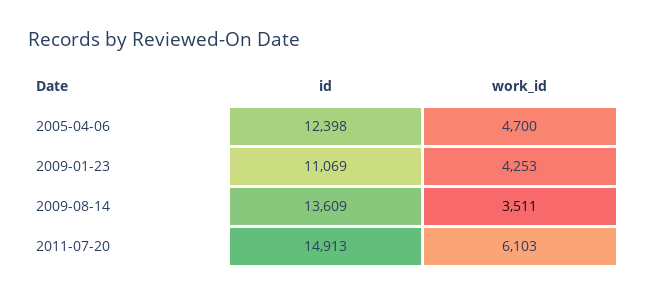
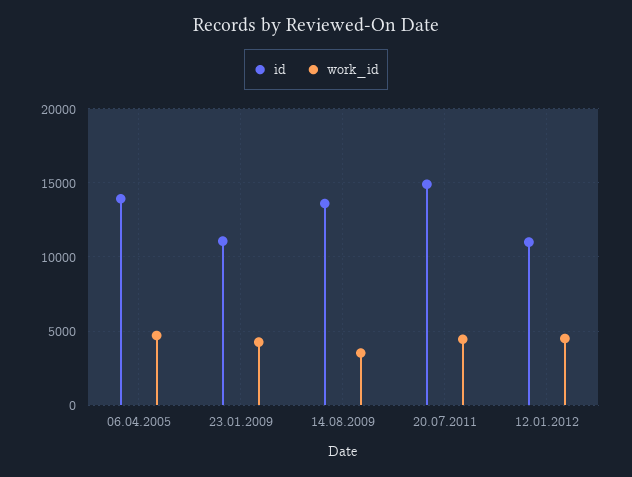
id, 2005-04-06: 12398 -> 14000
work_id, 2011-07-20: 6103 -> 4500
id, 12.01.2012: none -> 11000
work_id, 12.01.2012: none -> 4500

